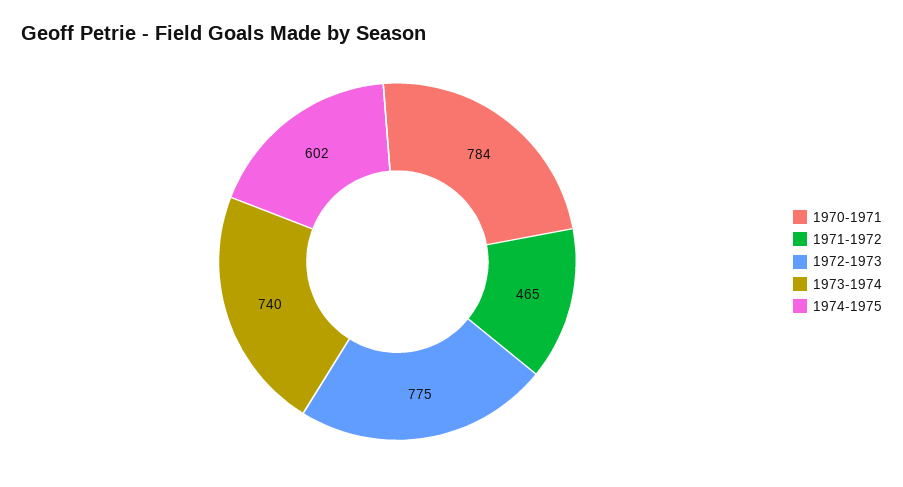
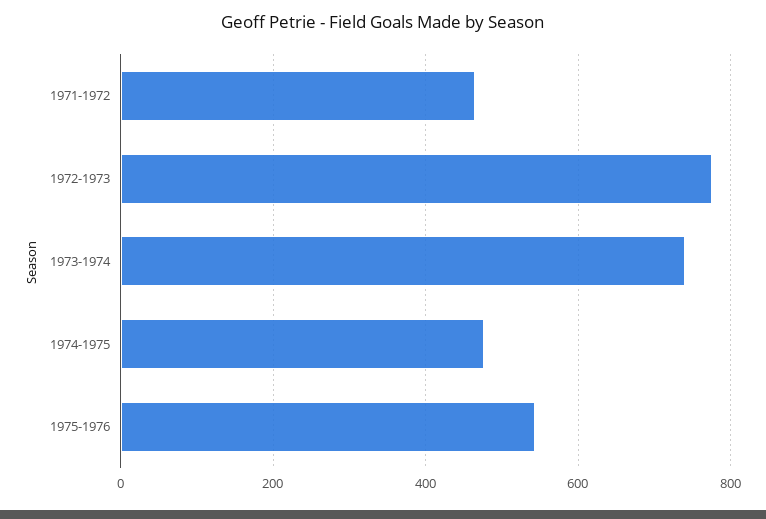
1970-1971: 784 -> none
1974-1975: 602 -> 480
1975-1976: none -> 540

